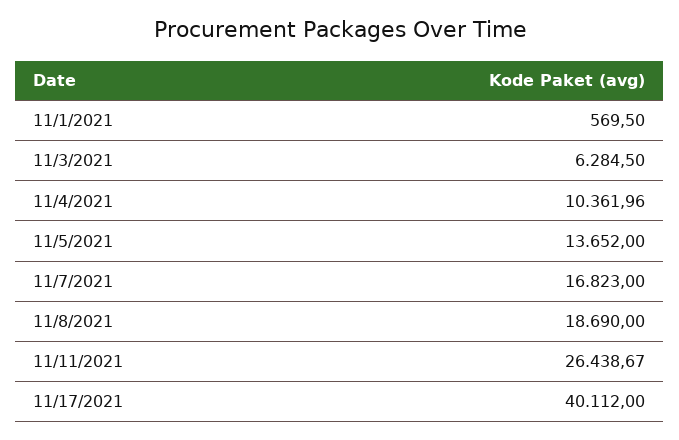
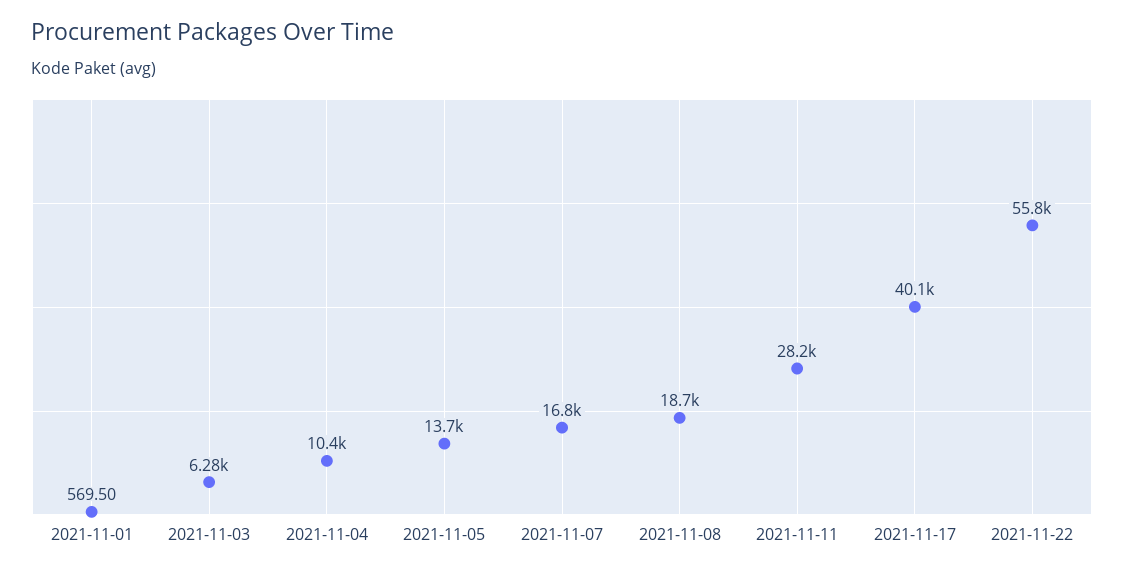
11/11/2021: 26438.67 -> 28200
2021-11-22: none -> 55800

